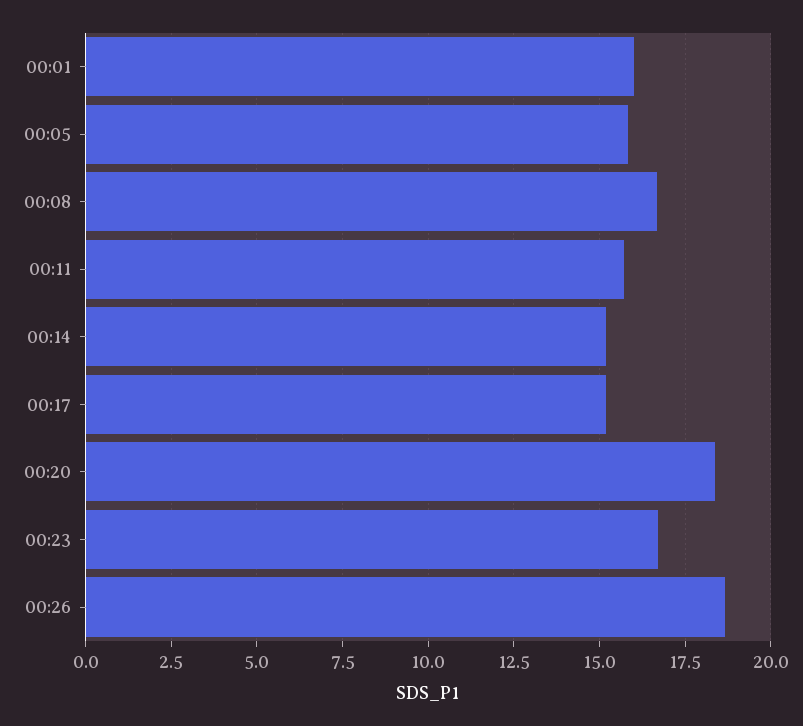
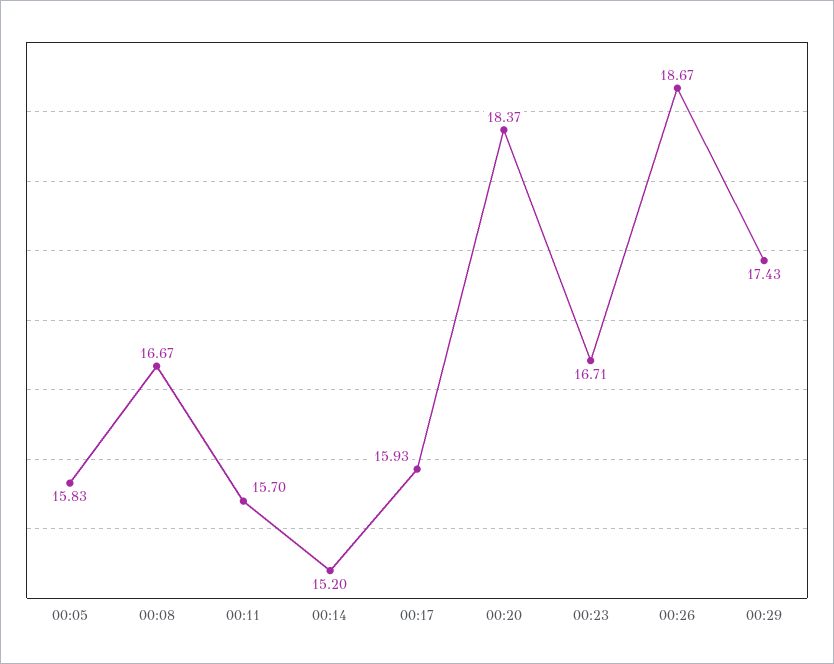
00:01: 16 -> none
00:17: 15.25 -> 15.93
00:29: none -> 17.43

